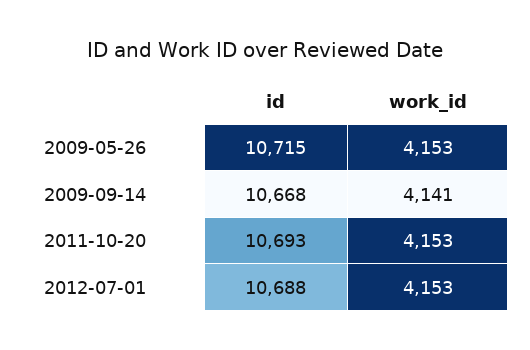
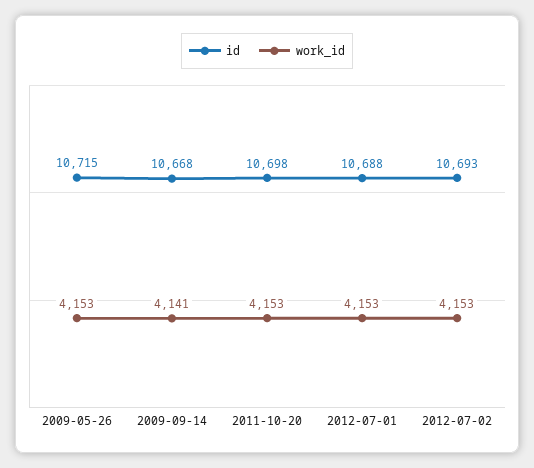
id, 2011-10-20: 10693 -> 10698
id, 2012-07-02: none -> 10693
work_id, 2012-07-02: none -> 4153

